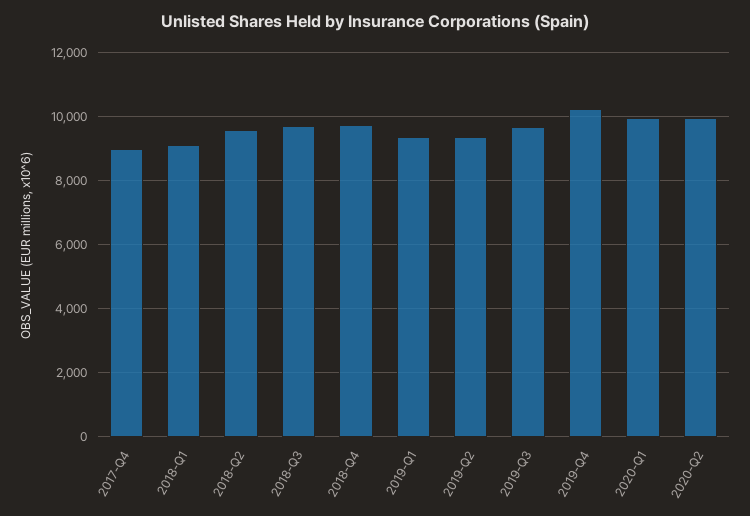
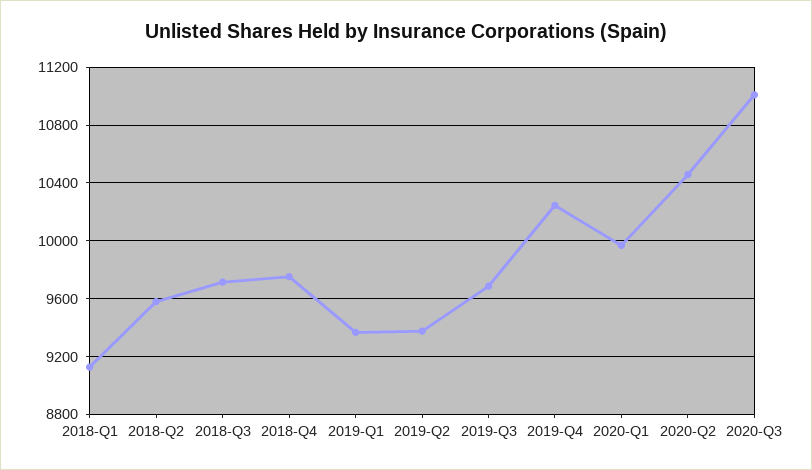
2017-Q4: 9000 -> none
2020-Q2: 10000 -> 10450
2020-Q3: none -> 11000

